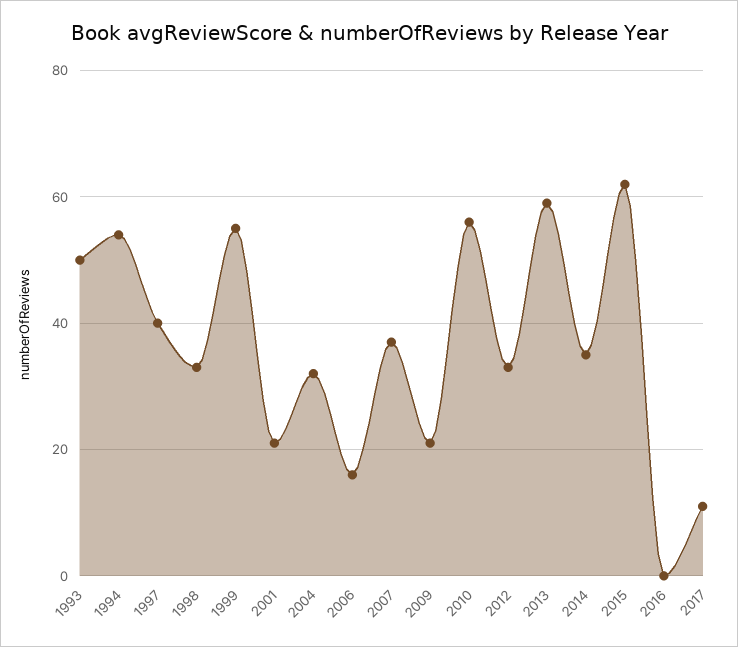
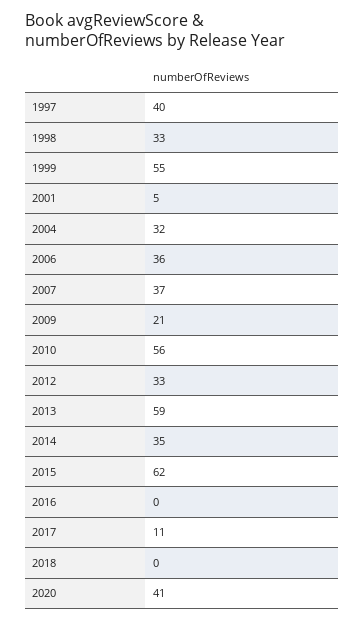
1993: 50 -> none
1994: 55 -> none
2001: 20 -> 5
2006: 15 -> 36
2018: none -> 0
2020: none -> 41

